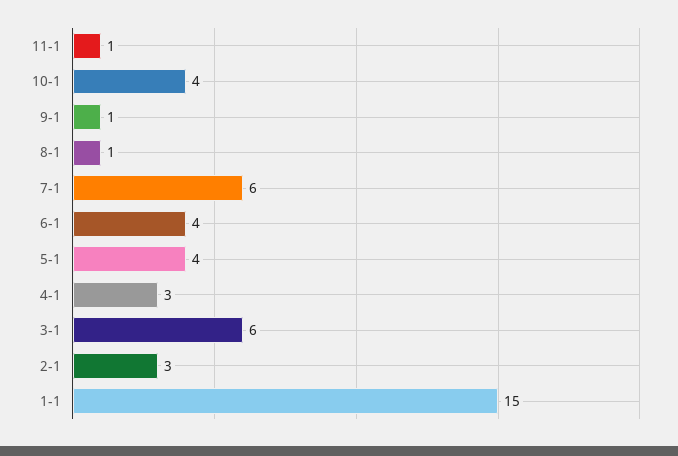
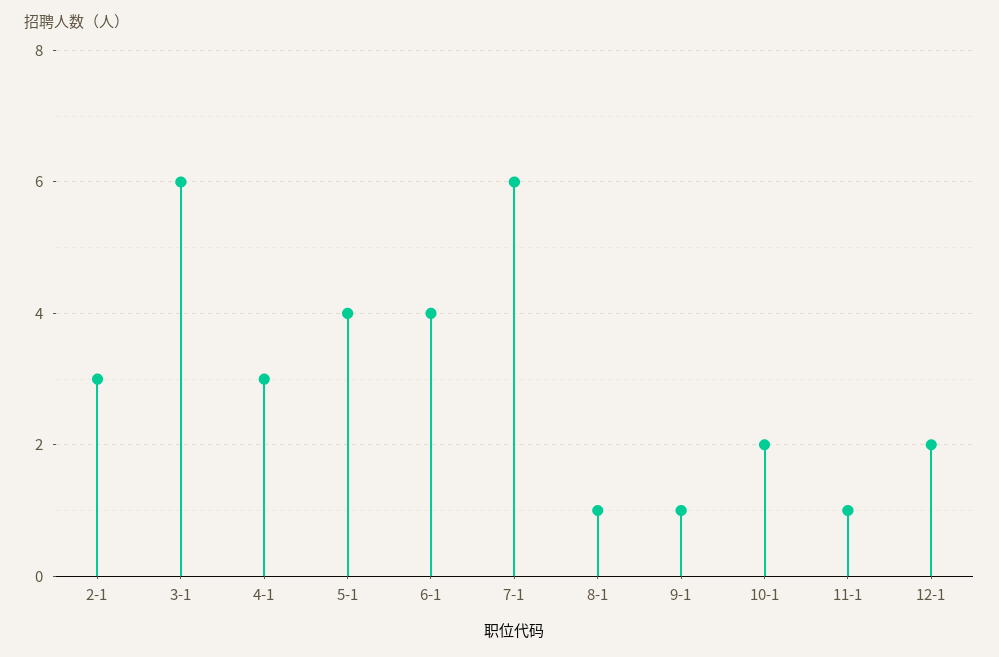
10-1: 4 -> 2
1-1: 15 -> none
12-1: none -> 2

